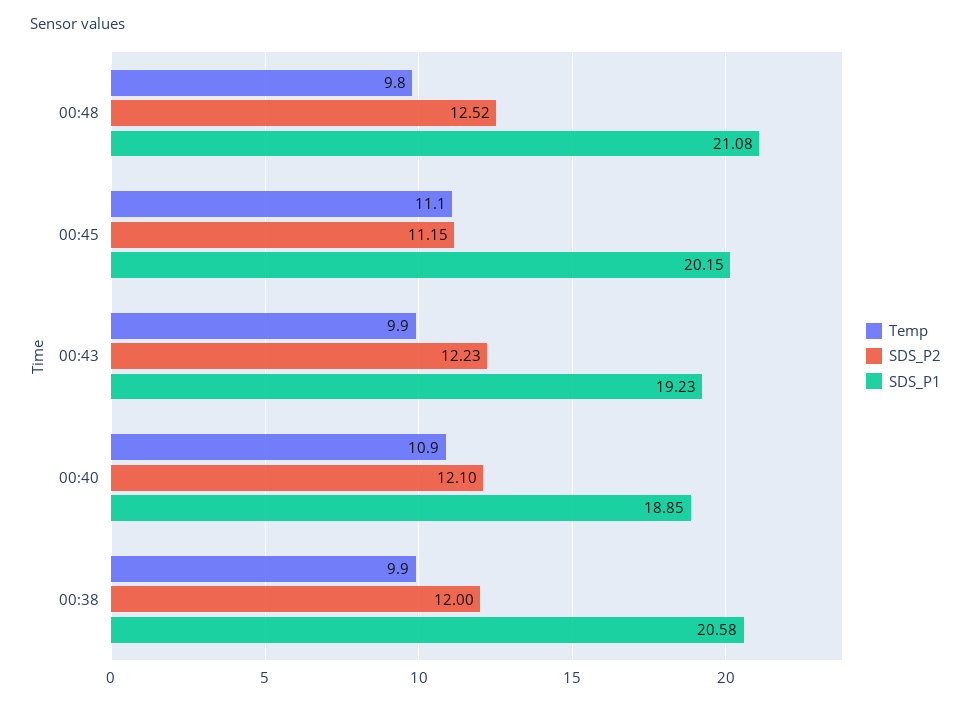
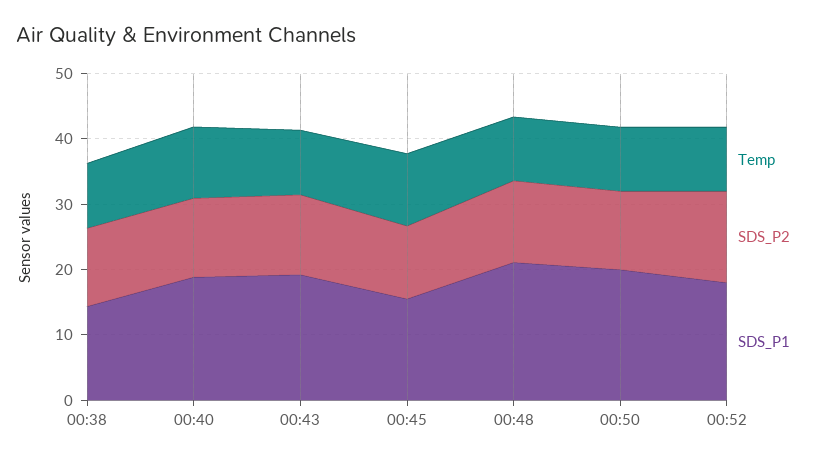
SDS_P1, 00:45: 20.15 -> 16
SDS_P1, 00:38: 20.58 -> 14
Temp, 00:50: none -> 10
SDS_P2, 00:50: none -> 12
SDS_P1, 00:50: none -> 20
Temp, 00:52: none -> 10
SDS_P2, 00:52: none -> 14
SDS_P1, 00:52: none -> 18

